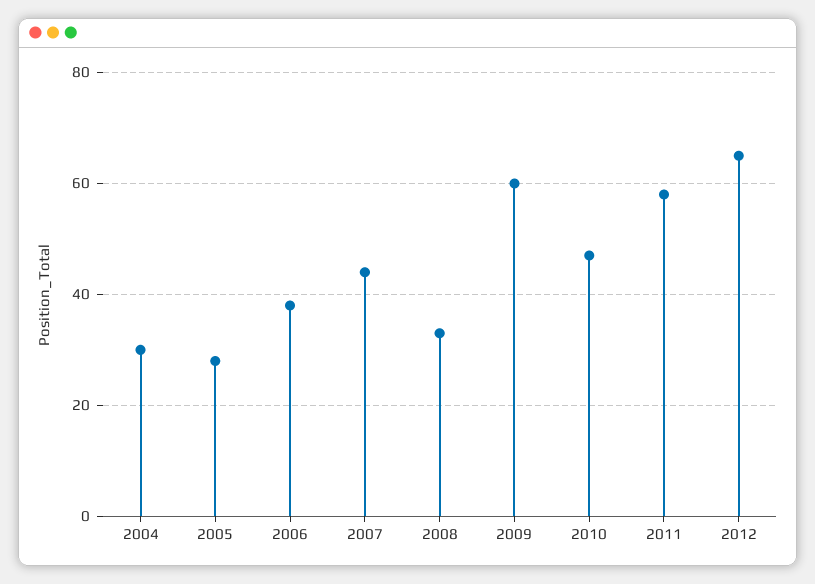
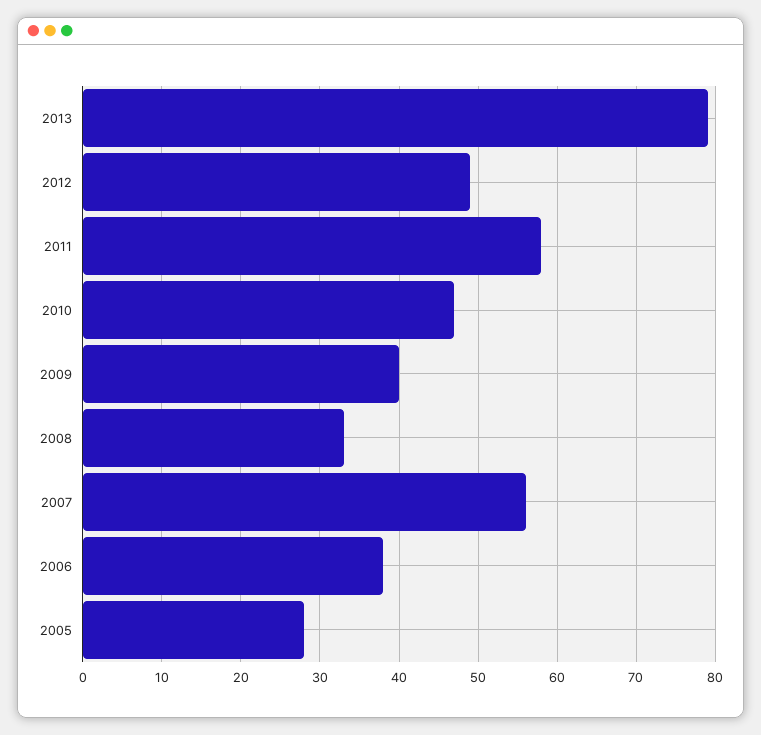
2004: 30 -> none
2007: 45 -> 56
2009: 60 -> 40
2012: 65 -> 49
2013: none -> 79

